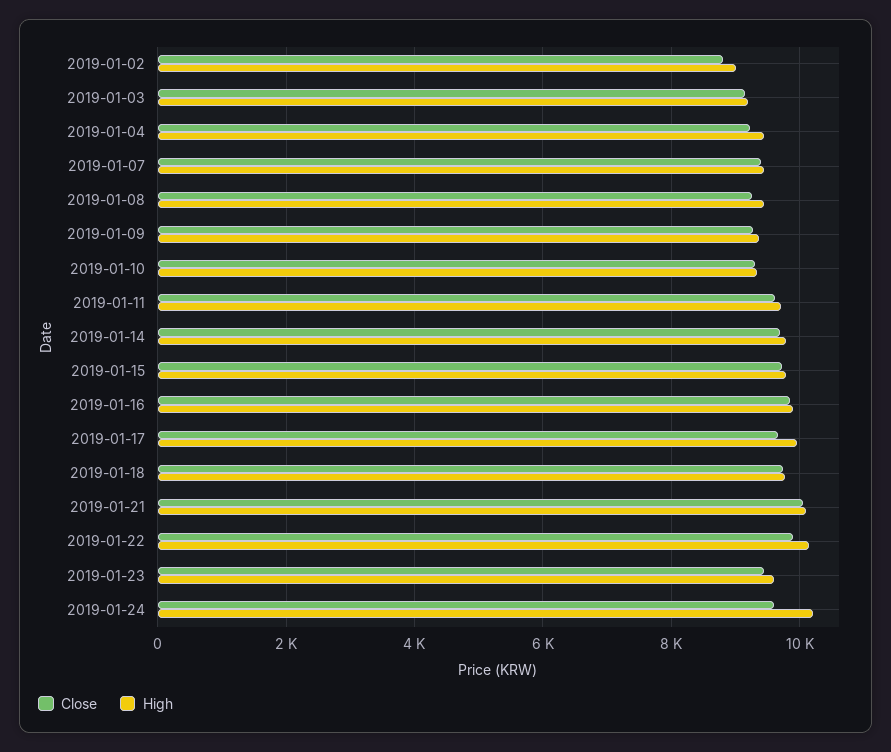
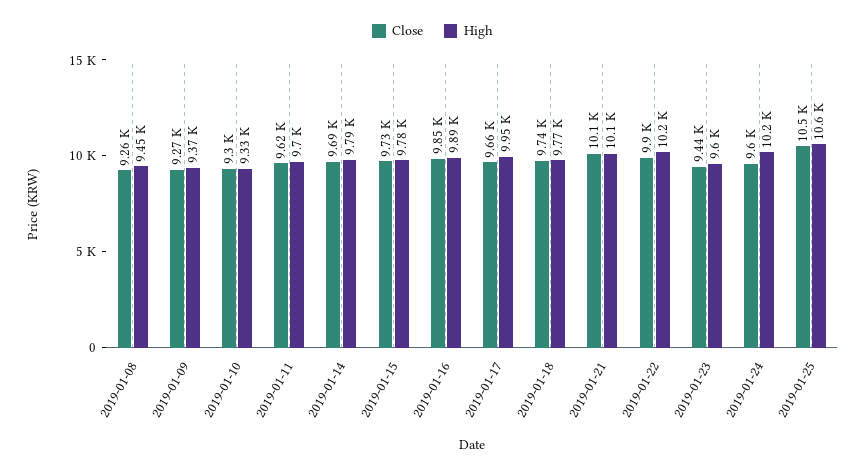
Close, 2019-01-02: 8800 -> none
High, 2019-01-02: 9000 -> none
Close, 2019-01-03: 9200 -> none
High, 2019-01-03: 9200 -> none
Close, 2019-01-04: 9200 -> none
High, 2019-01-04: 9400 -> none
Close, 2019-01-07: 9400 -> none
High, 2019-01-07: 9400 -> none
Close, 2019-01-25: none -> 10500
High, 2019-01-25: none -> 10600

